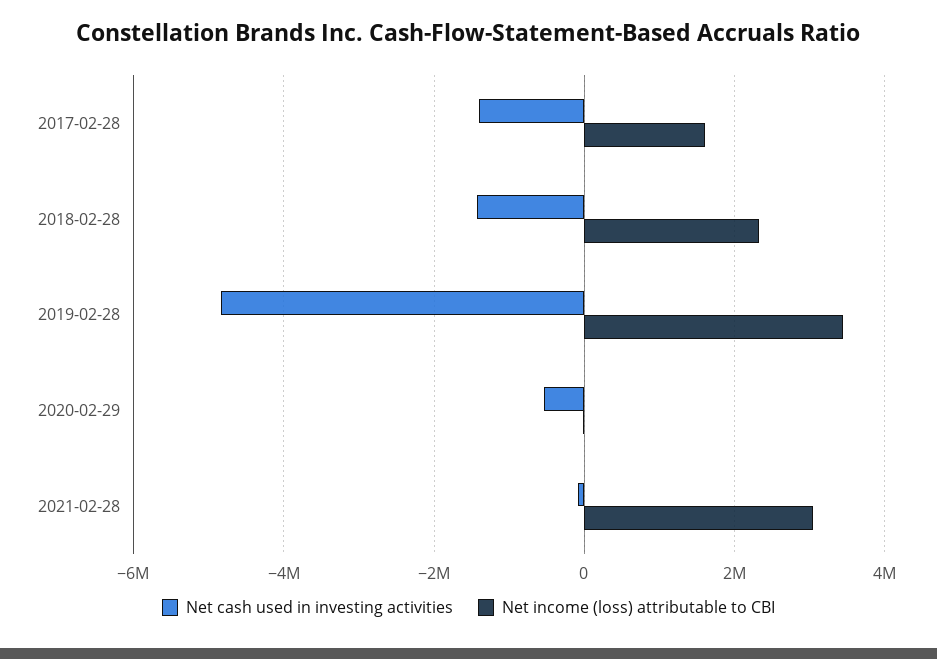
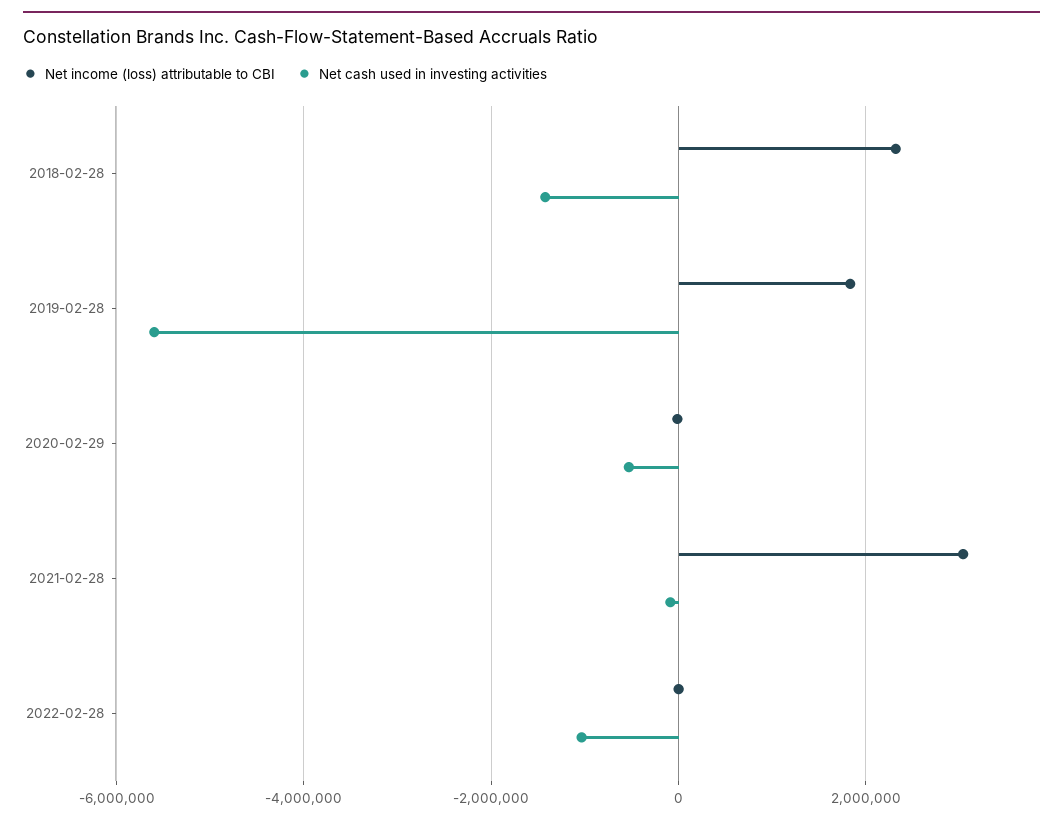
Net cash used in investing activities, 2017-02-28: -1400000 -> none
Net income (loss) attributable to CBI, 2017-02-28: 1600000 -> none
Net cash used in investing activities, 2019-02-28: -4800000 -> -5600000
Net income (loss) attributable to CBI, 2019-02-28: 3400000 -> 1800000
Net income (loss) attributable to CBI, 2022-02-28: none -> 0
Net cash used in investing activities, 2022-02-28: none -> -1000000

